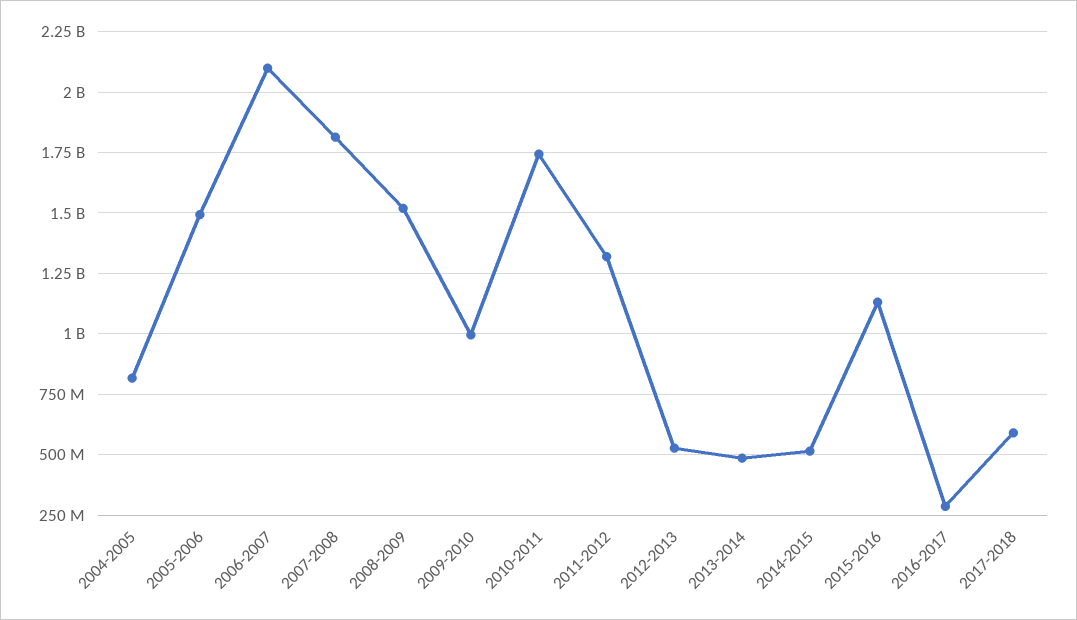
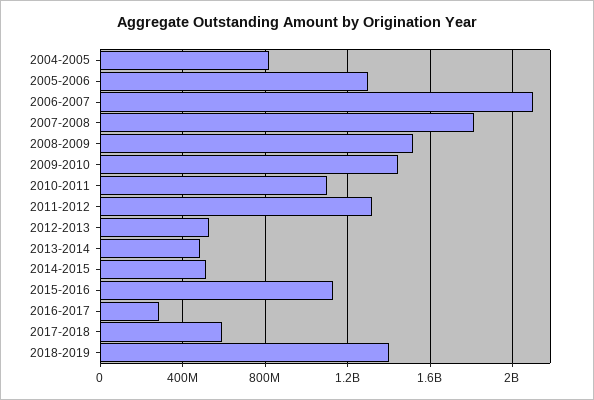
2005-2006: 1500000000 -> 1300000000
2009-2010: 1000000000 -> 1450000000
2010-2011: 1750000000 -> 1100000000
2018-2019: none -> 1400000000

